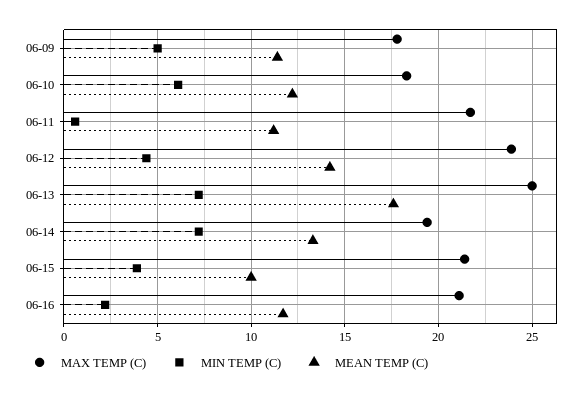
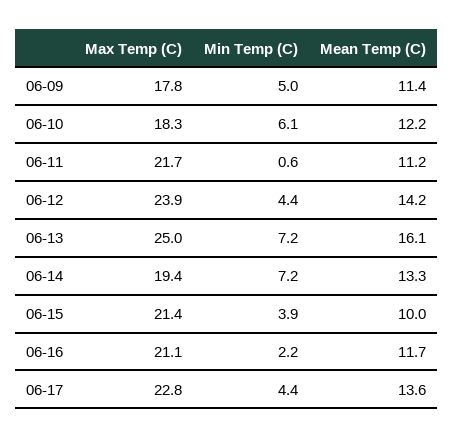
MEAN TEMP (C), 06-13: 17.5 -> 16.1
MAX TEMP (C), 06-17: none -> 22.8
MIN TEMP (C), 06-17: none -> 4.4
MEAN TEMP (C), 06-17: none -> 13.6

